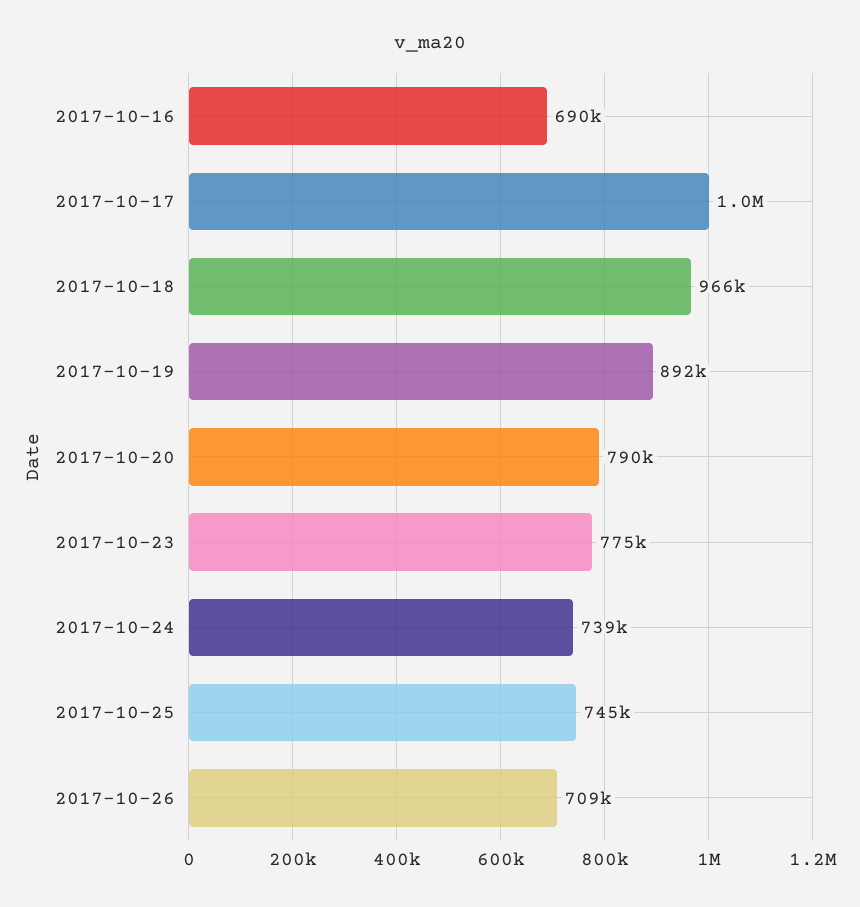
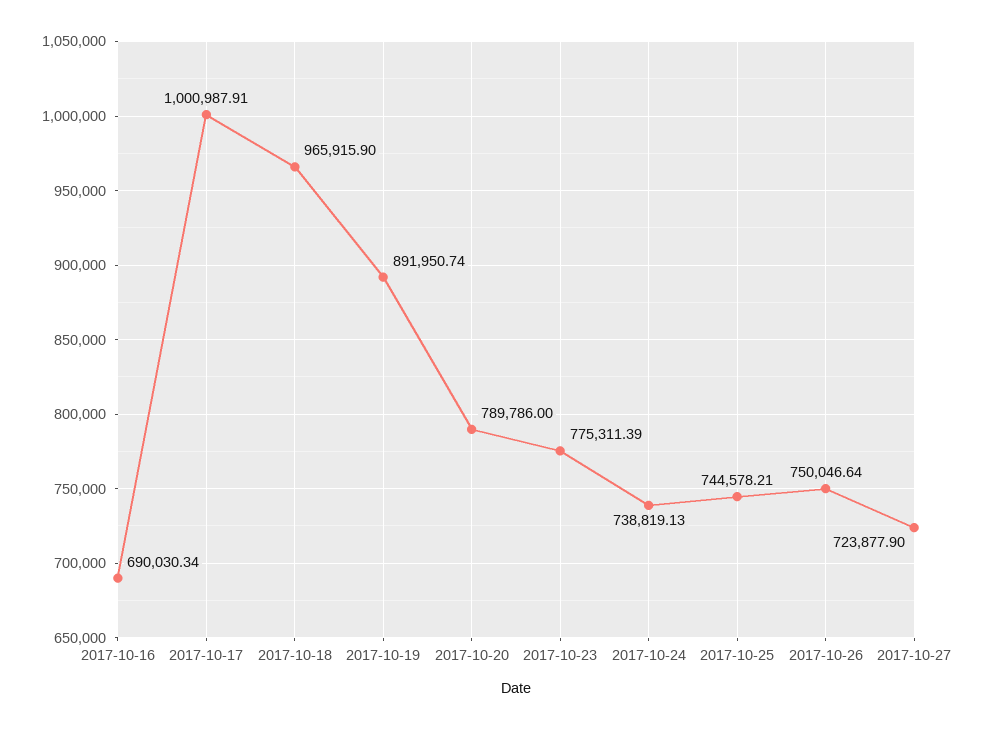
2017-10-26: 709000 -> 750046.64
2017-10-27: none -> 723877.9

